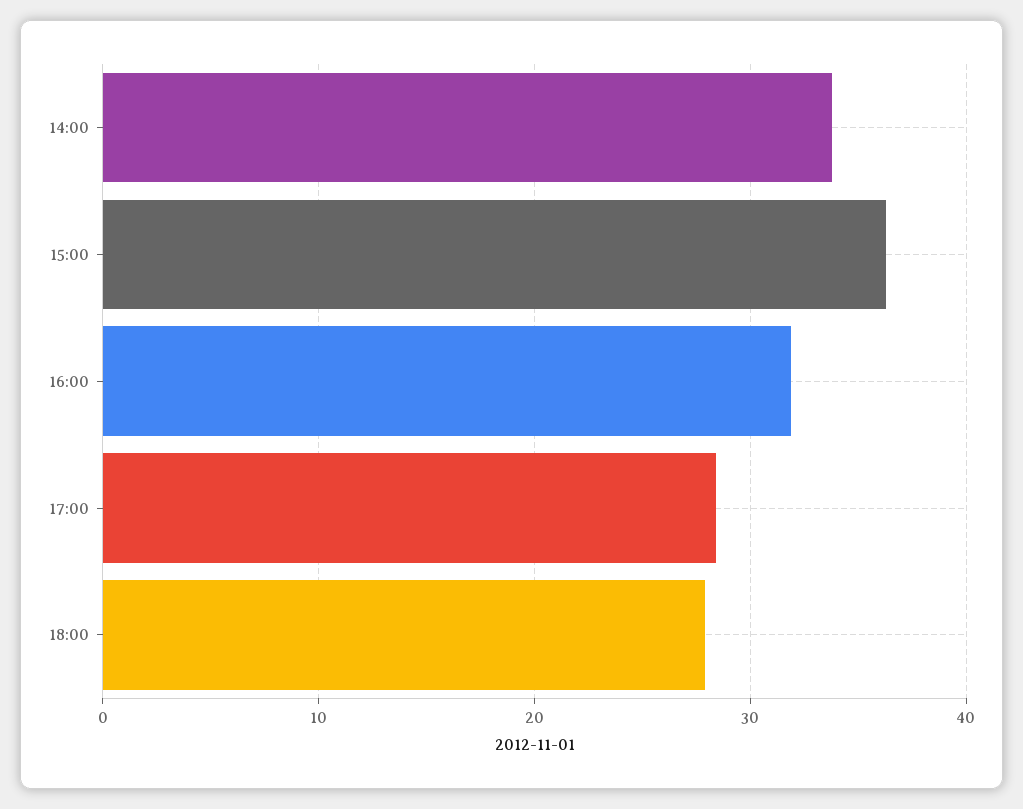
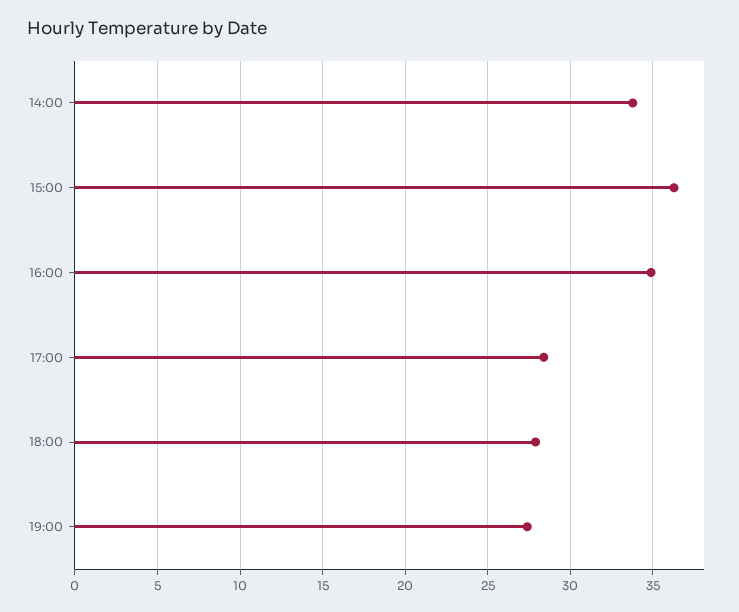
16:00: 32 -> 35
19:00: none -> 27.5

